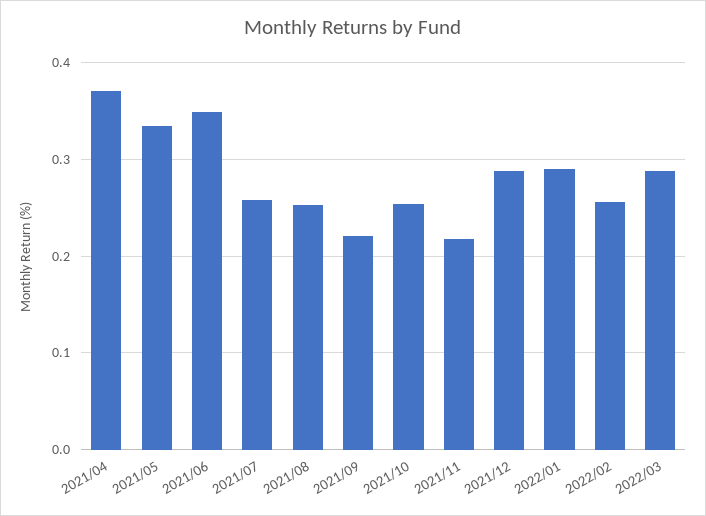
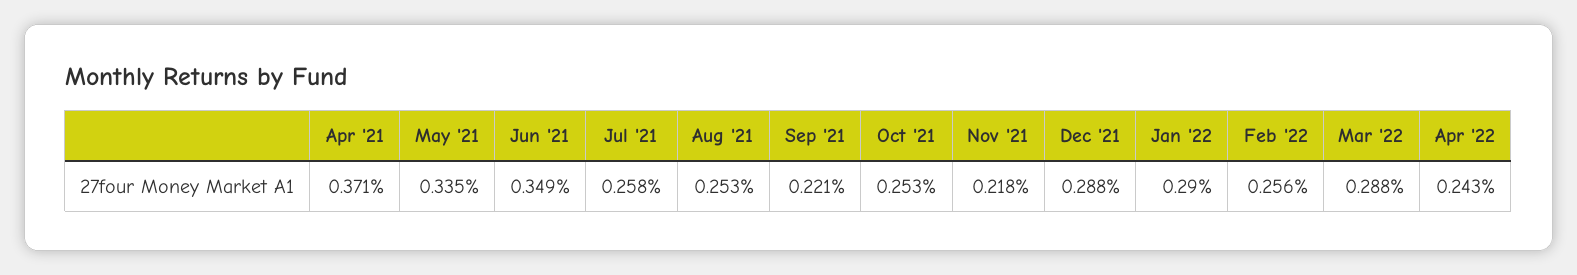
Apr '22: none -> 0.243

